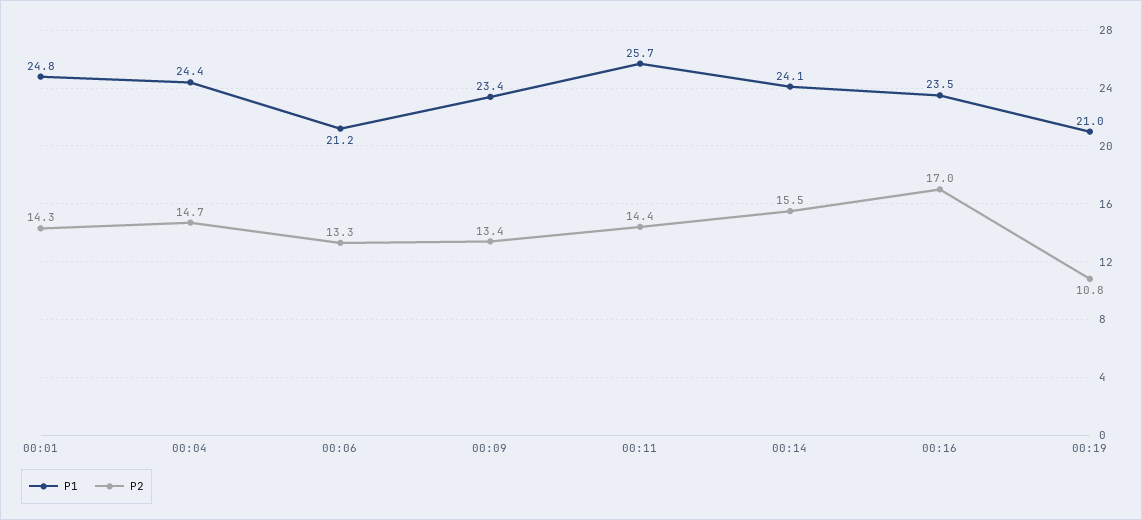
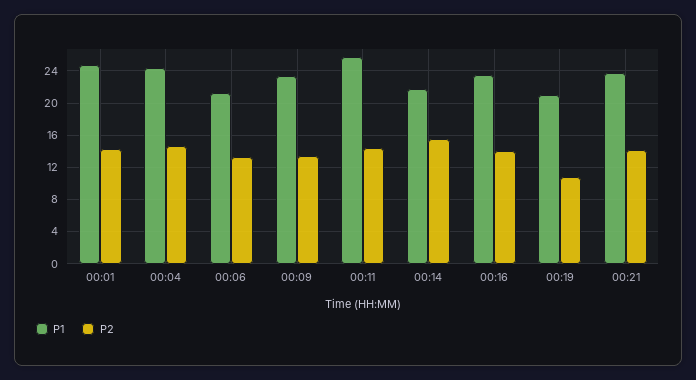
P1, 00:14: 24.1 -> 22
P2, 00:16: 17 -> 14
P1, 00:21: none -> 24
P2, 00:21: none -> 14

